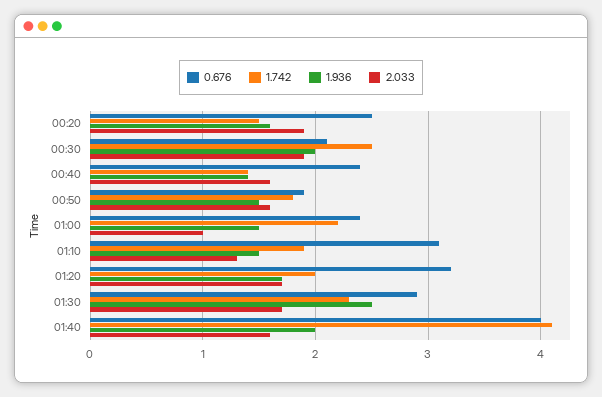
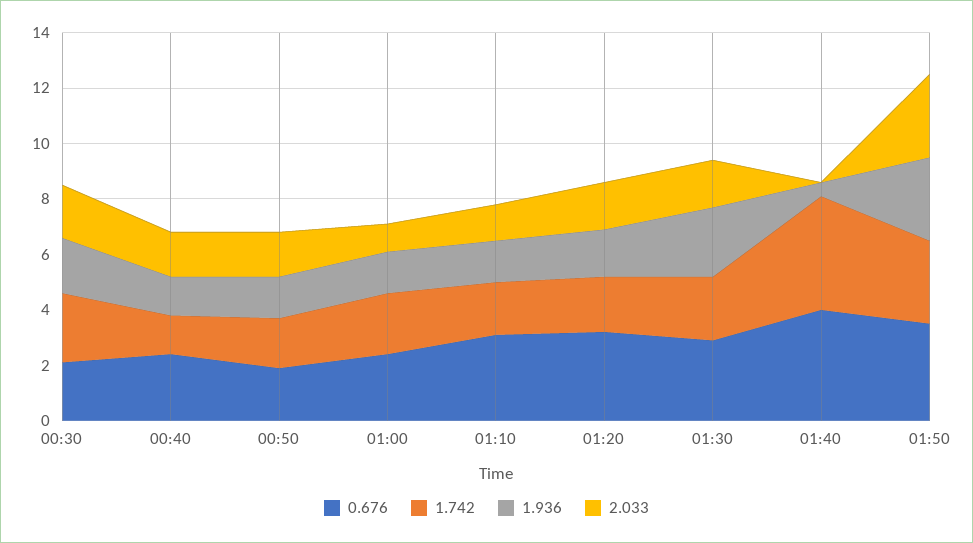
0.676, 00:20: 2.5 -> none
1.742, 00:20: 1.5 -> none
1.936, 00:20: 1.6 -> none
2.033, 00:20: 1.9 -> none
1.936, 01:40: 2 -> 0.5
2.033, 01:40: 1.6 -> 0
0.676, 01:50: none -> 3.5
1.742, 01:50: none -> 3
1.936, 01:50: none -> 3
2.033, 01:50: none -> 3

